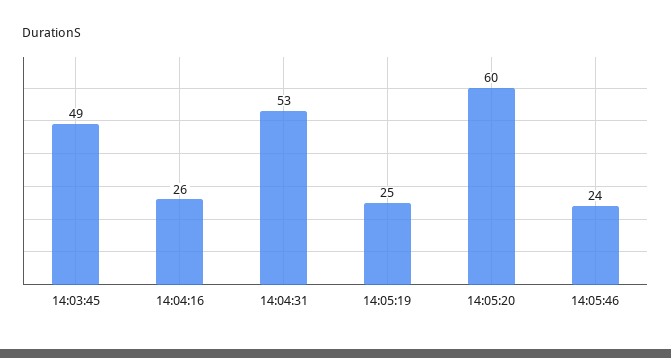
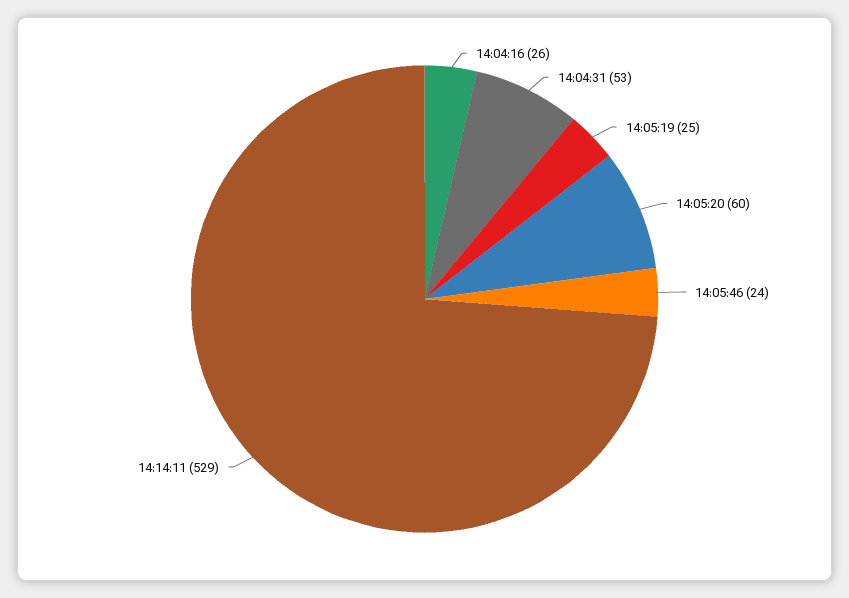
14:03:45: 49 -> none
14:14:11: none -> 529

